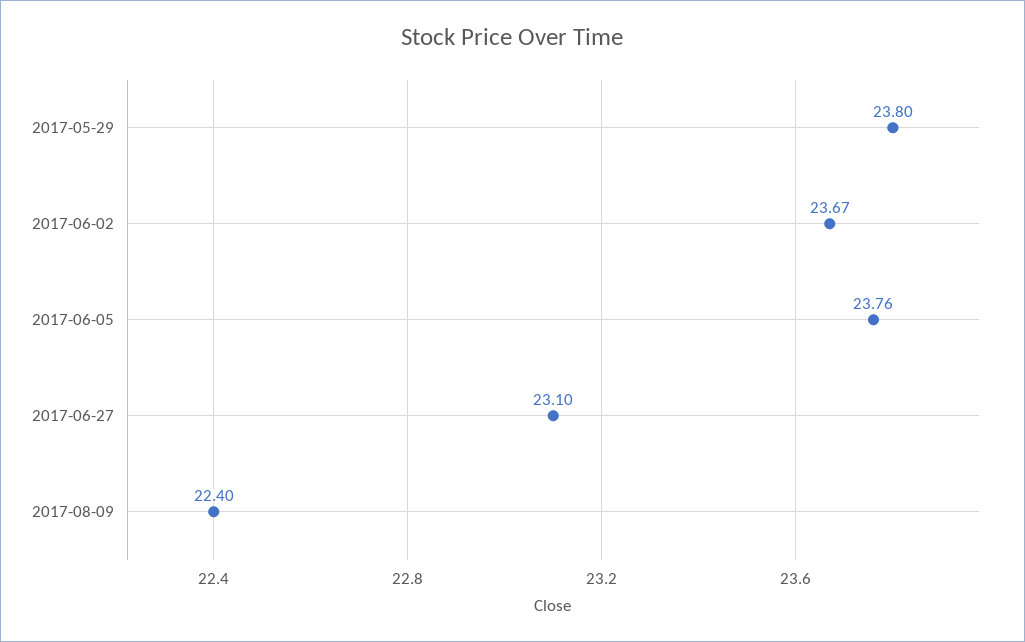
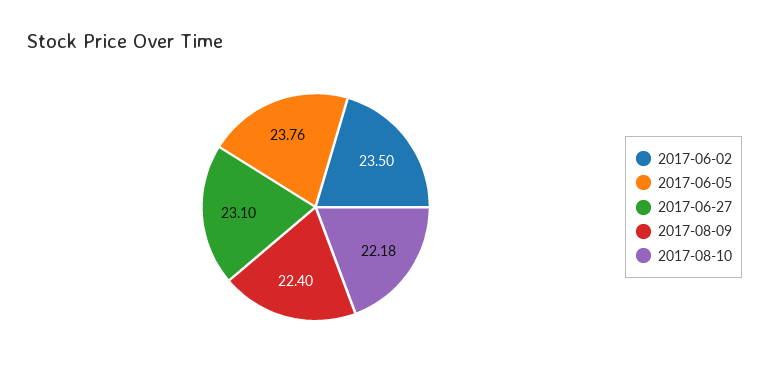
2017-05-29: 23.8 -> none
2017-06-02: 23.67 -> 23.5
2017-08-10: none -> 22.18

